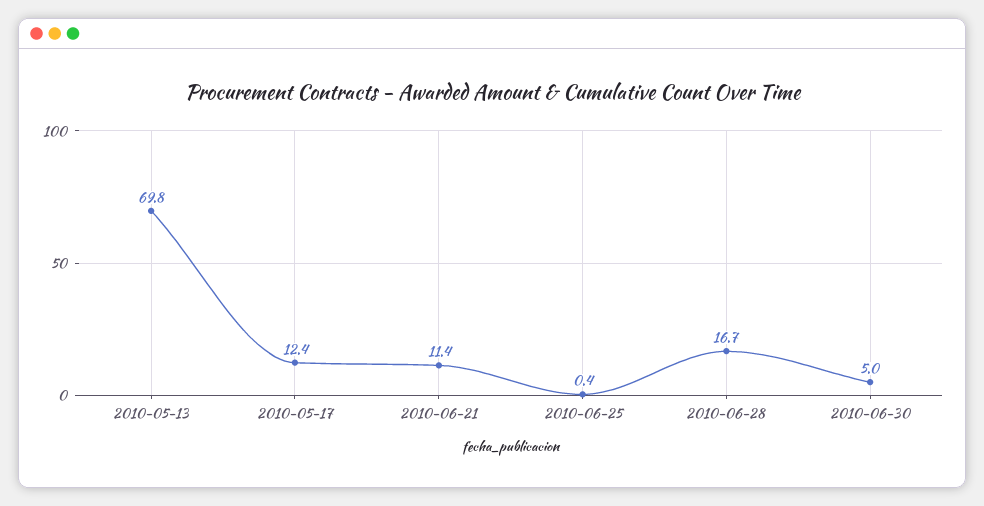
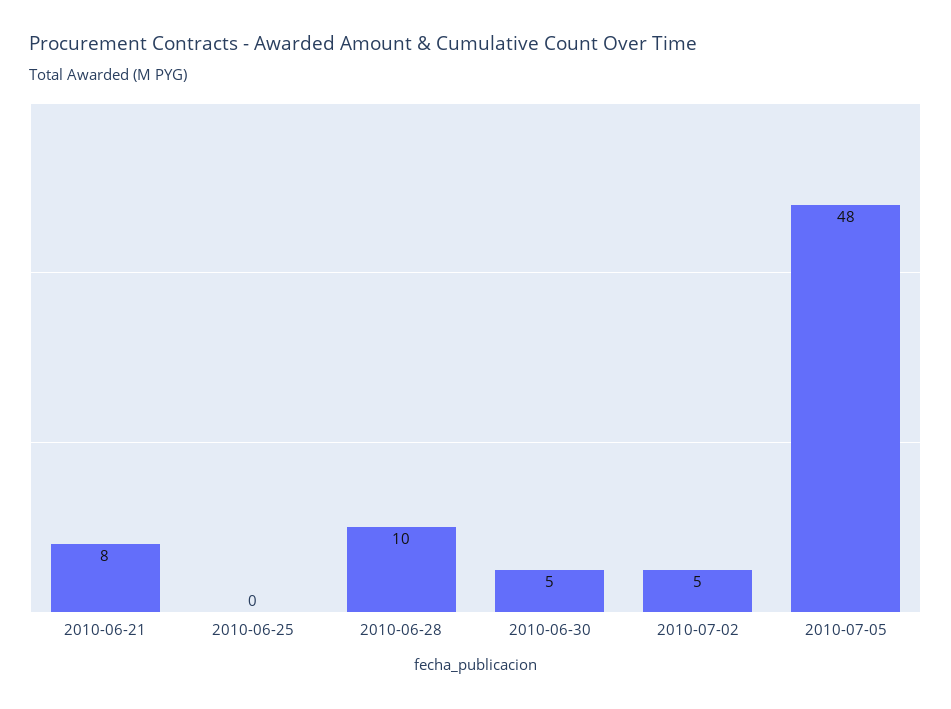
2010-05-13: 69.8 -> none
2010-05-17: 12.4 -> none
2010-06-21: 11.4 -> 8
2010-06-28: 16.7 -> 10
2010-07-02: none -> 5
2010-07-05: none -> 48

